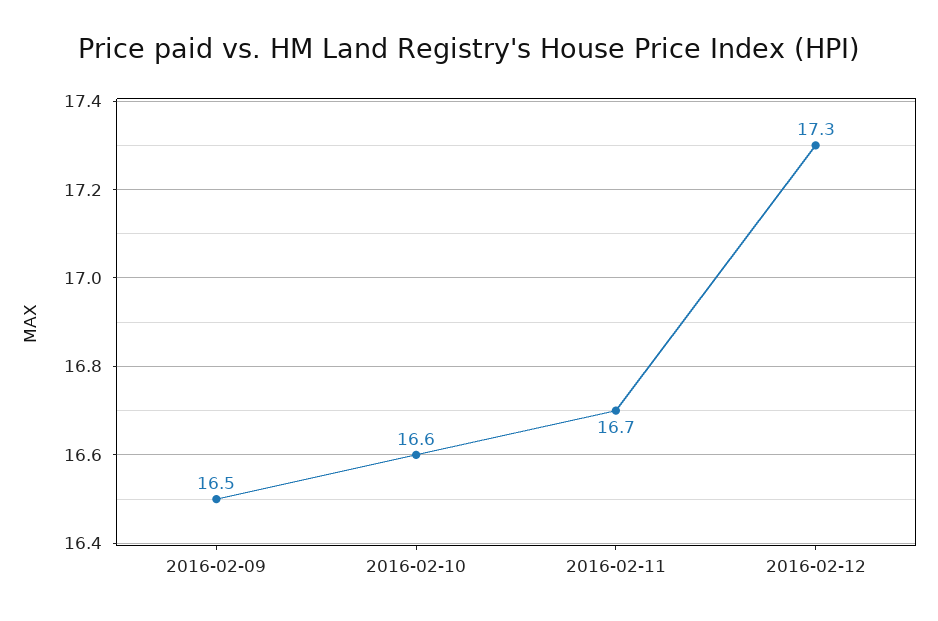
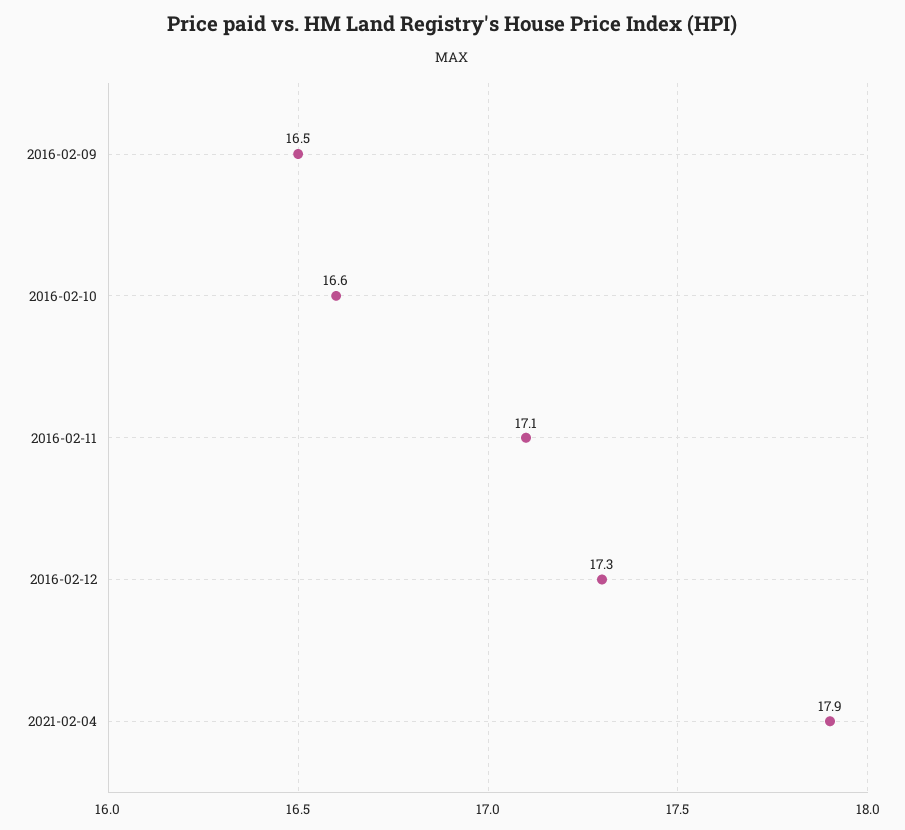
2016-02-11: 16.7 -> 17.1
2021-02-04: none -> 17.9

